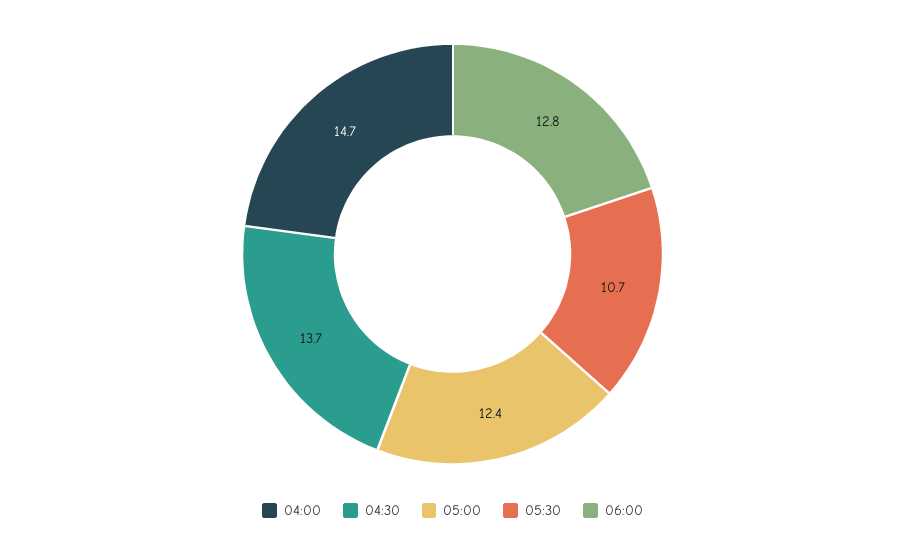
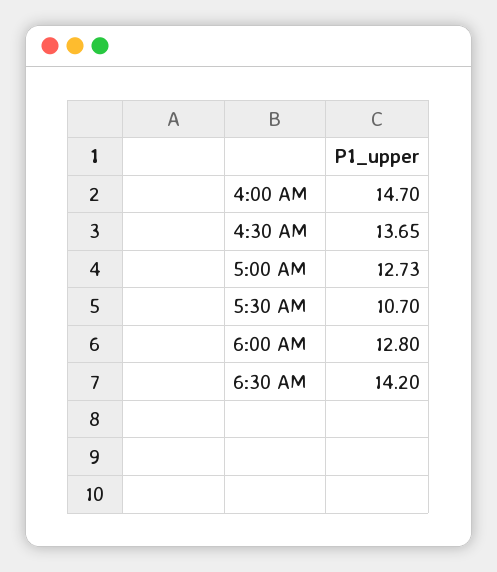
05:00: 12.4 -> 12.73
6:30 AM: none -> 14.2

